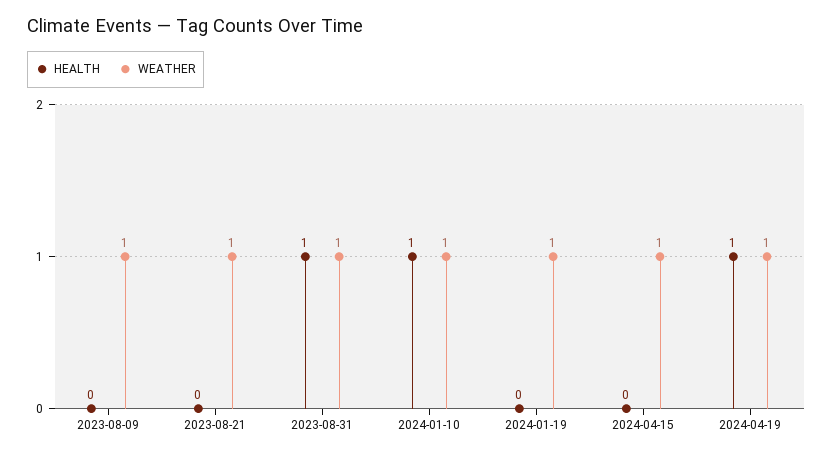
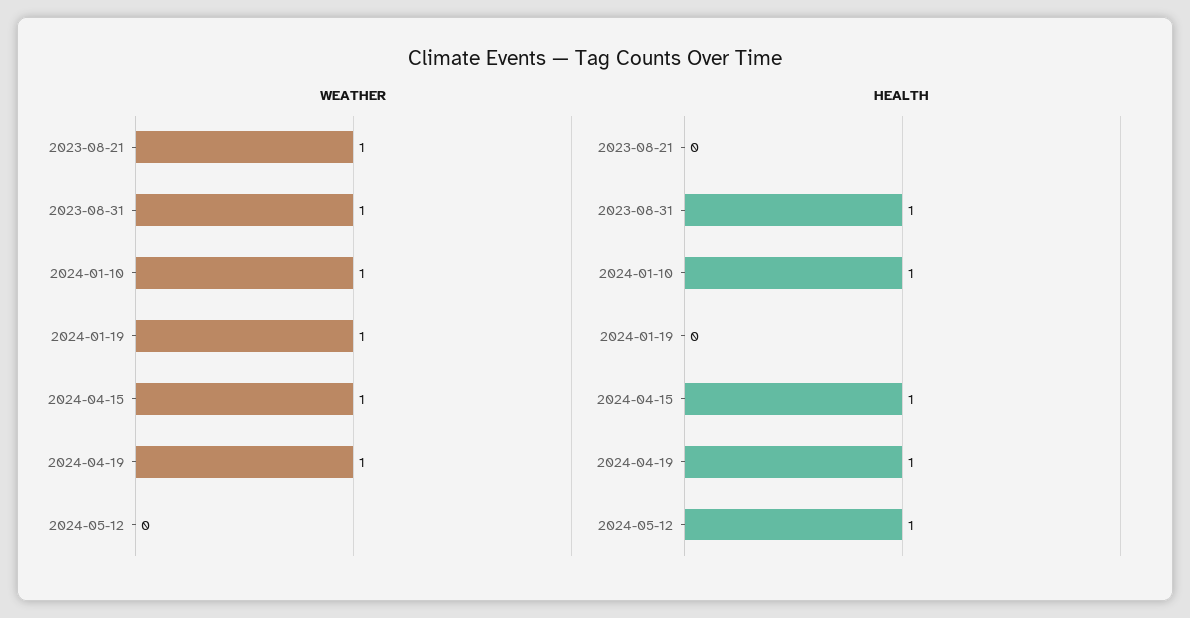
HEALTH, 2023-08-09: 0 -> none
WEATHER, 2023-08-09: 1 -> none
HEALTH, 2024-04-15: 0 -> 1
WEATHER, 2024-05-12: none -> 0
HEALTH, 2024-05-12: none -> 1

